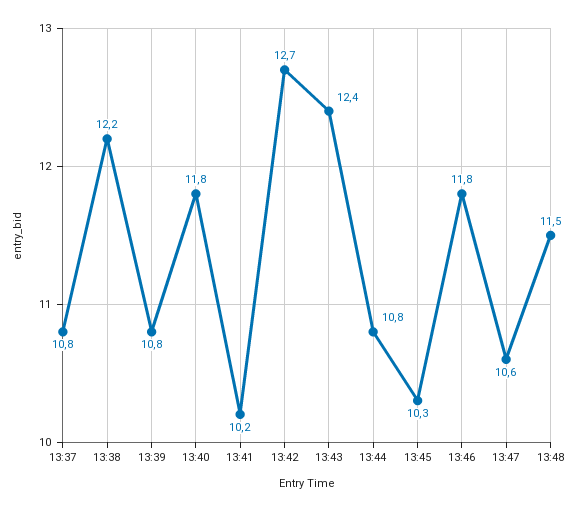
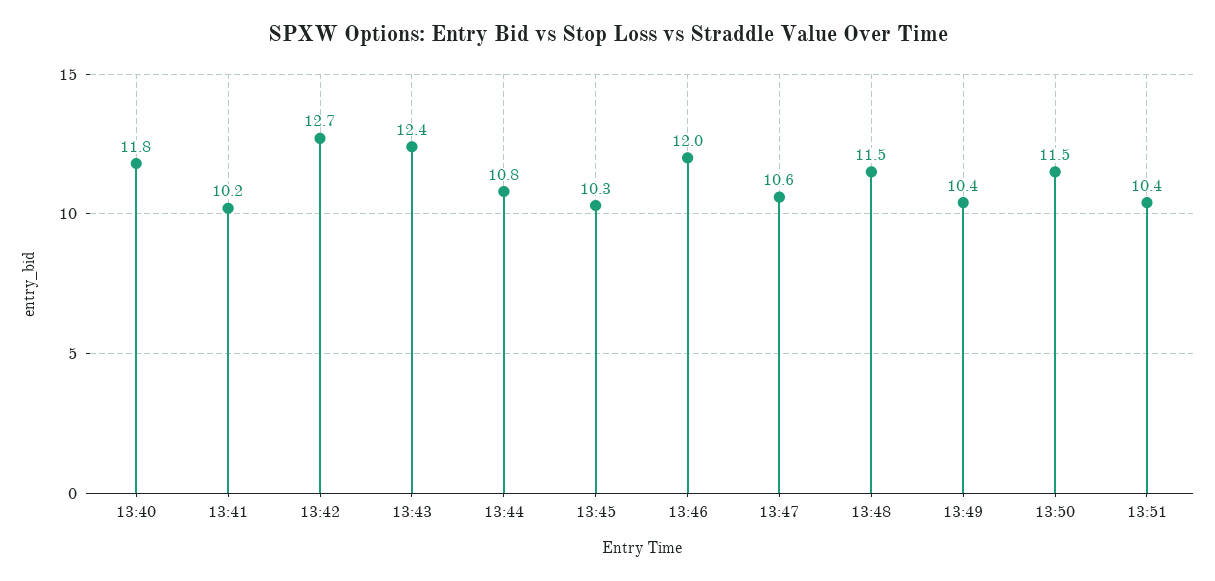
13:37: 10.8 -> none
13:38: 12.2 -> none
13:39: 10.8 -> none
13:46: 11.8 -> 12
13:49: none -> 10.4
13:50: none -> 11.5
13:51: none -> 10.4

